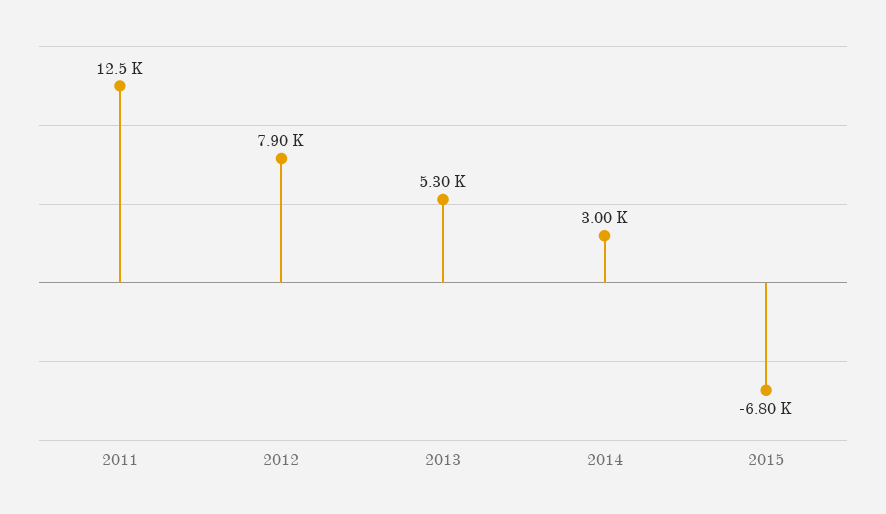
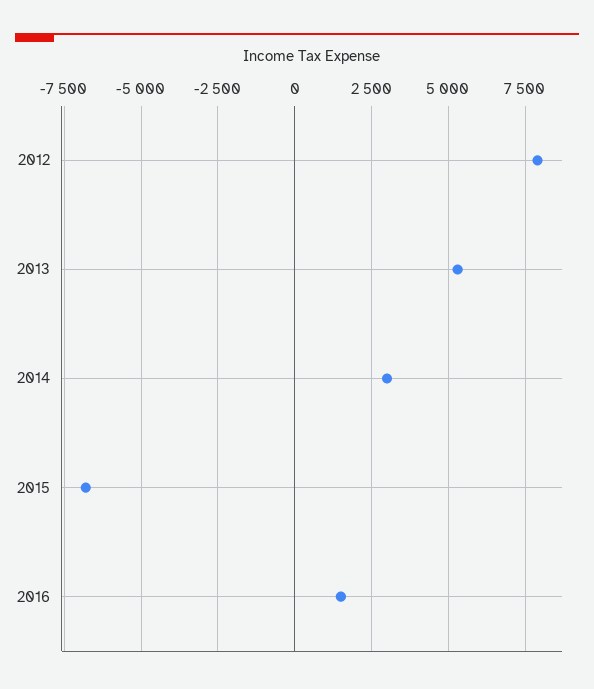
2011: 12500 -> none
2016: none -> 1500

